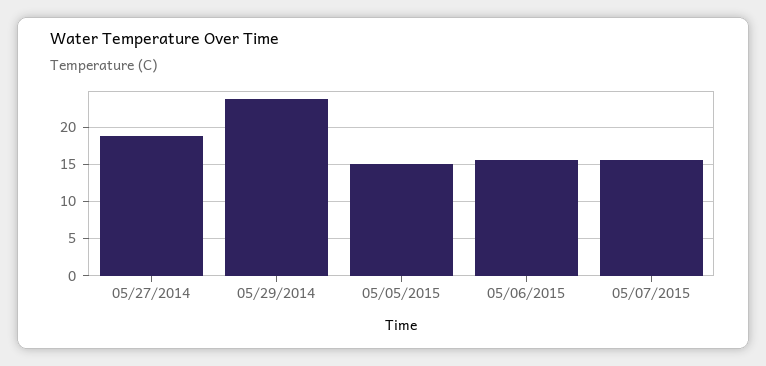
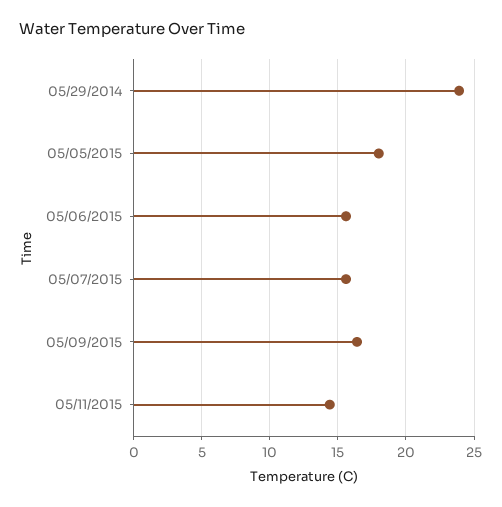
05/27/2014: 19 -> none
05/05/2015: 15 -> 18
05/09/2015: none -> 16.5
05/11/2015: none -> 14.5

